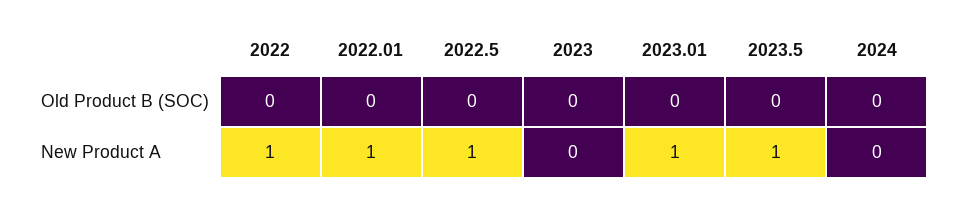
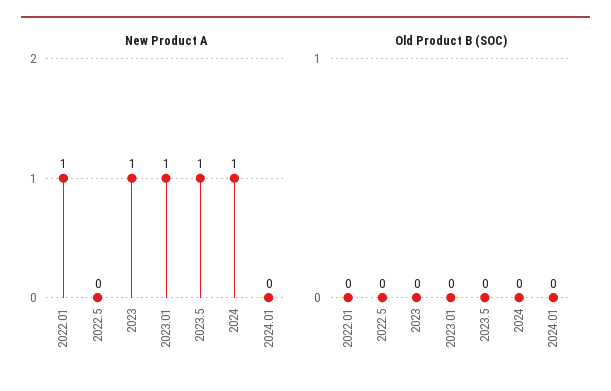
Old Product B (SOC), 2022: 0 -> none
New Product A, 2022: 1 -> none
New Product A, 2022.5: 1 -> 0
New Product A, 2023: 0 -> 1
New Product A, 2024: 0 -> 1
New Product A, 2024.01: none -> 0
Old Product B (SOC), 2024.01: none -> 0

